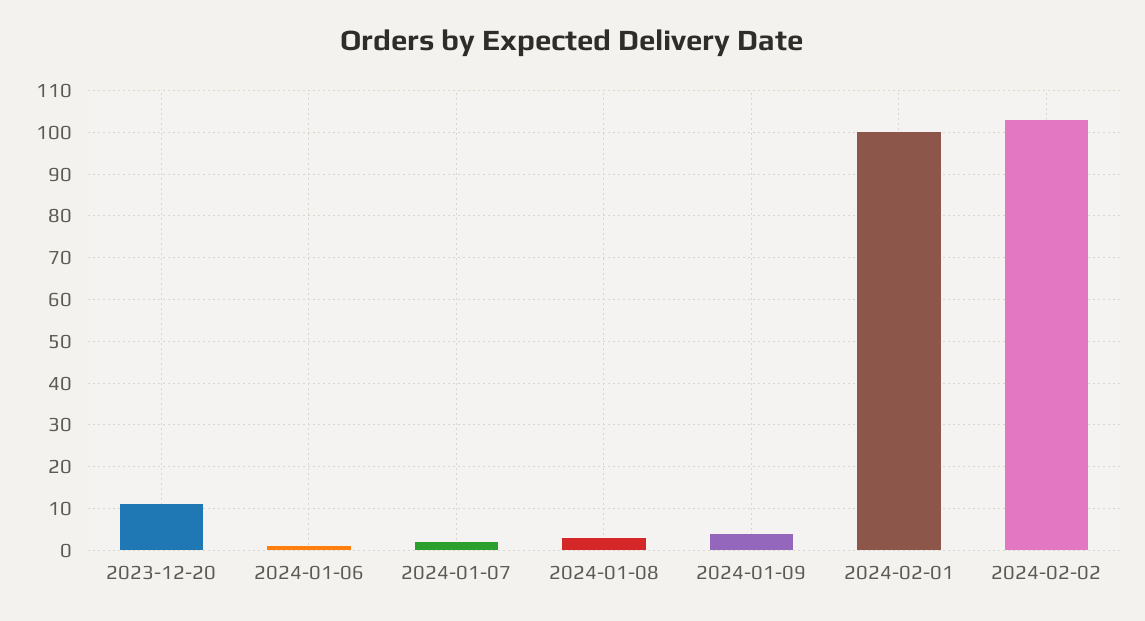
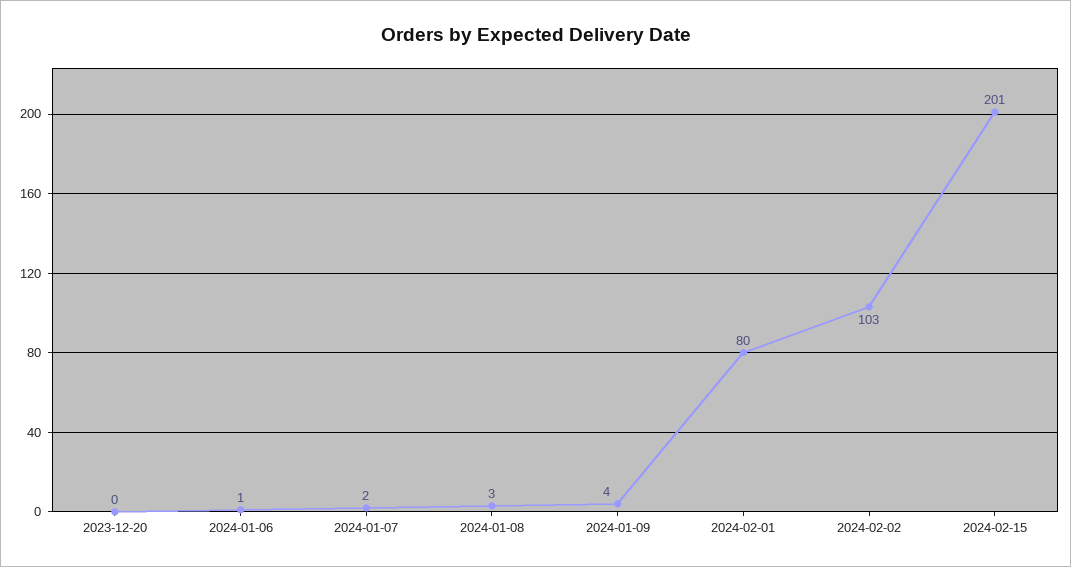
2023-12-20: 10 -> 0
2024-02-01: 100 -> 80
2024-02-15: none -> 201

